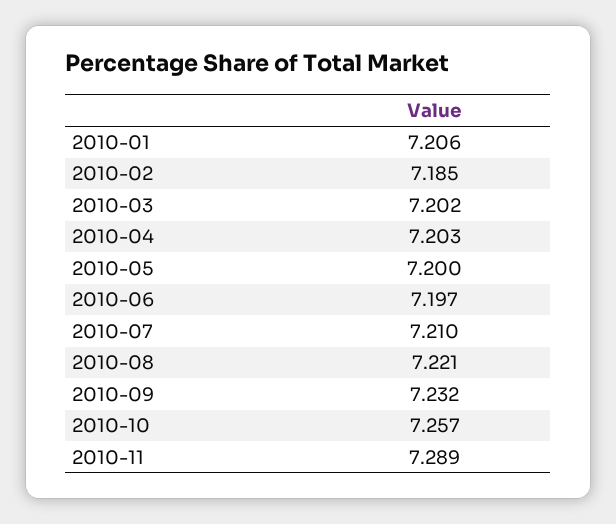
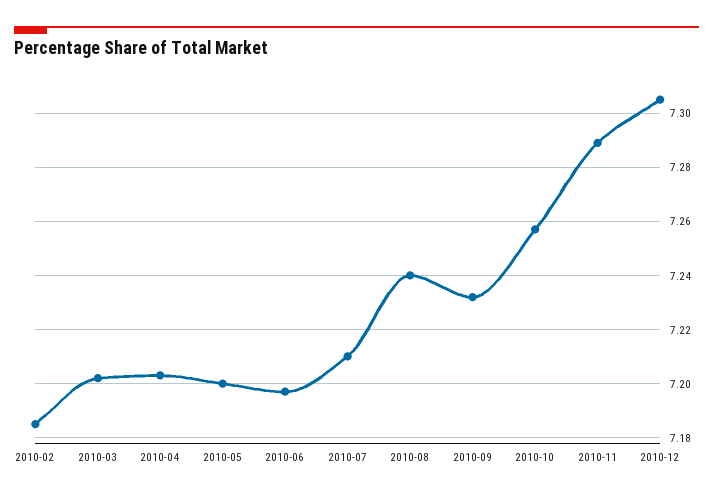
2010-01: 7.206 -> none
2010-08: 7.221 -> 7.24
2010-12: none -> 7.305

